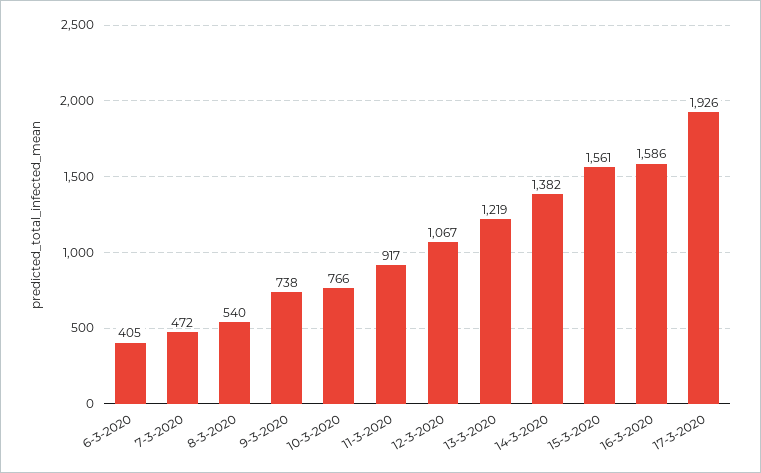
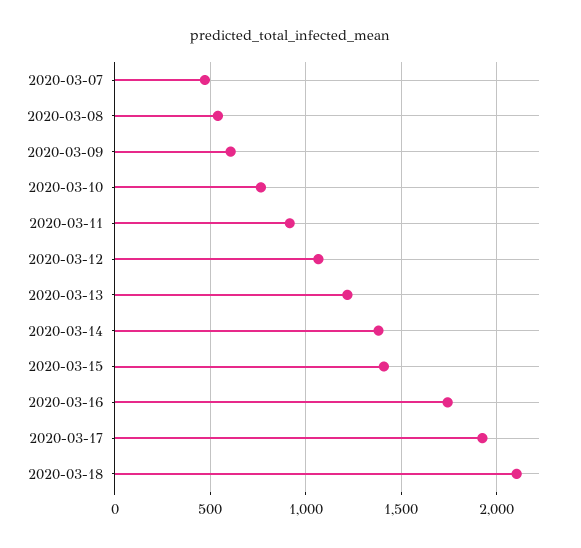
6-3-2020: 405 -> none
9-3-2020: 738 -> 600
15-3-2020: 1561 -> 1400
16-3-2020: 1586 -> 1750
2020-03-18: none -> 2100

